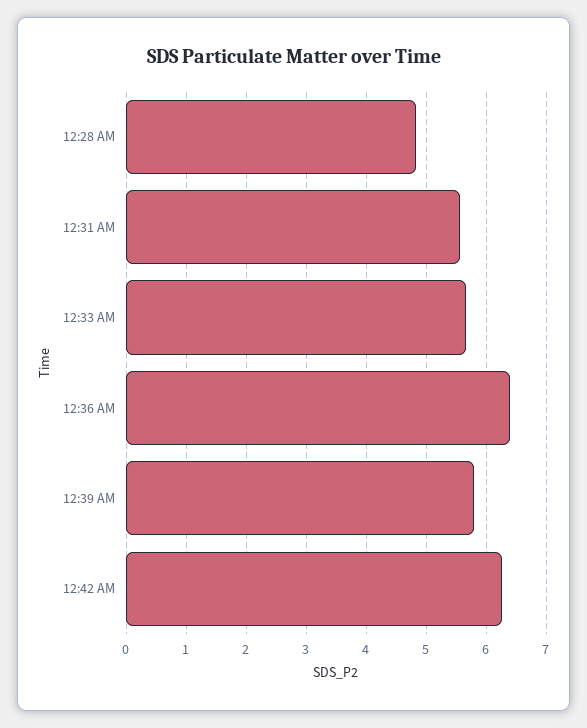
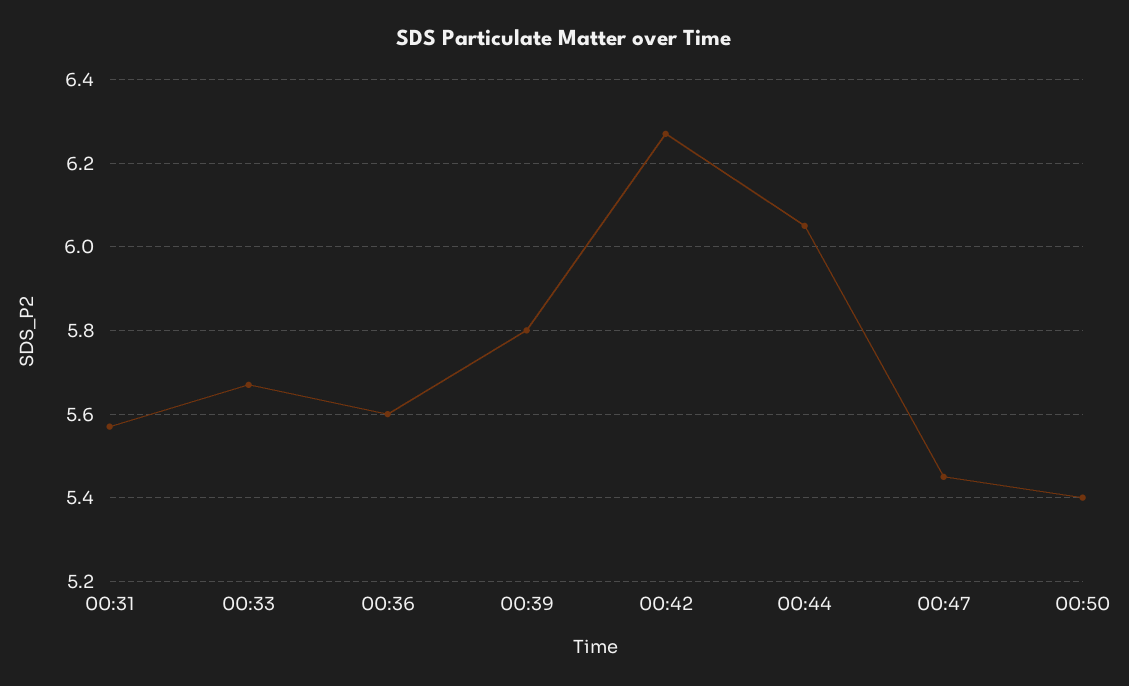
12:28 AM: 4.8 -> none
12:36 AM: 6.4 -> 5.6
00:44: none -> 6.05
00:47: none -> 5.45
00:50: none -> 5.4

